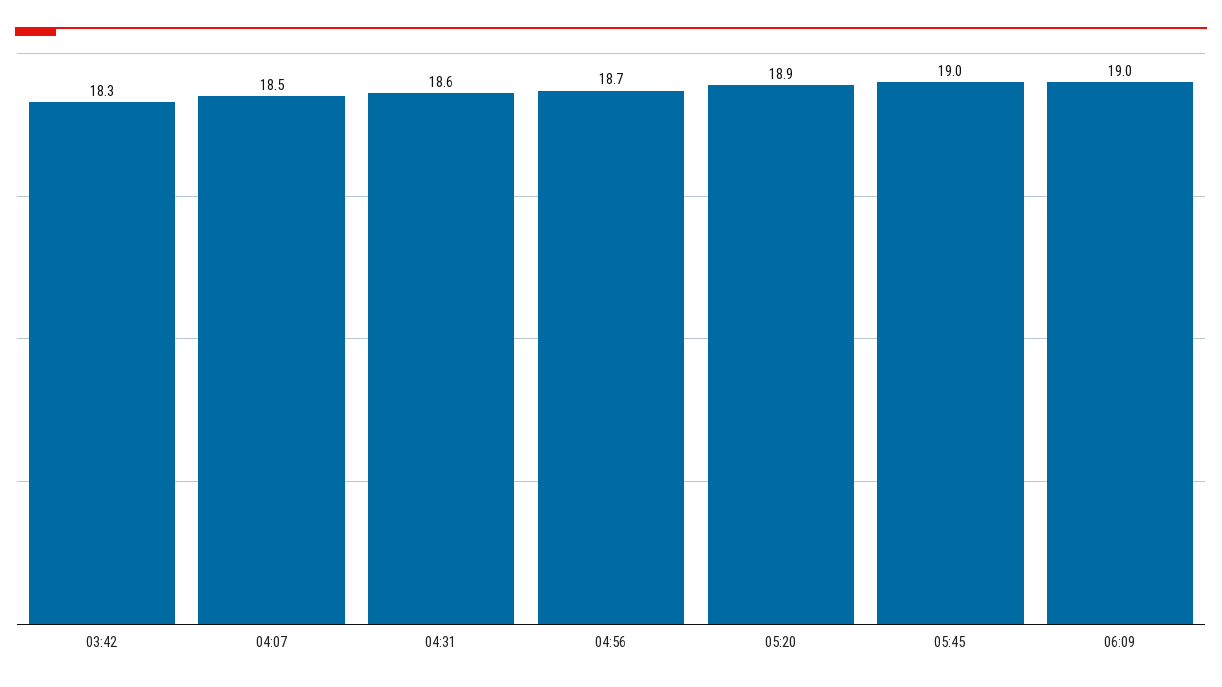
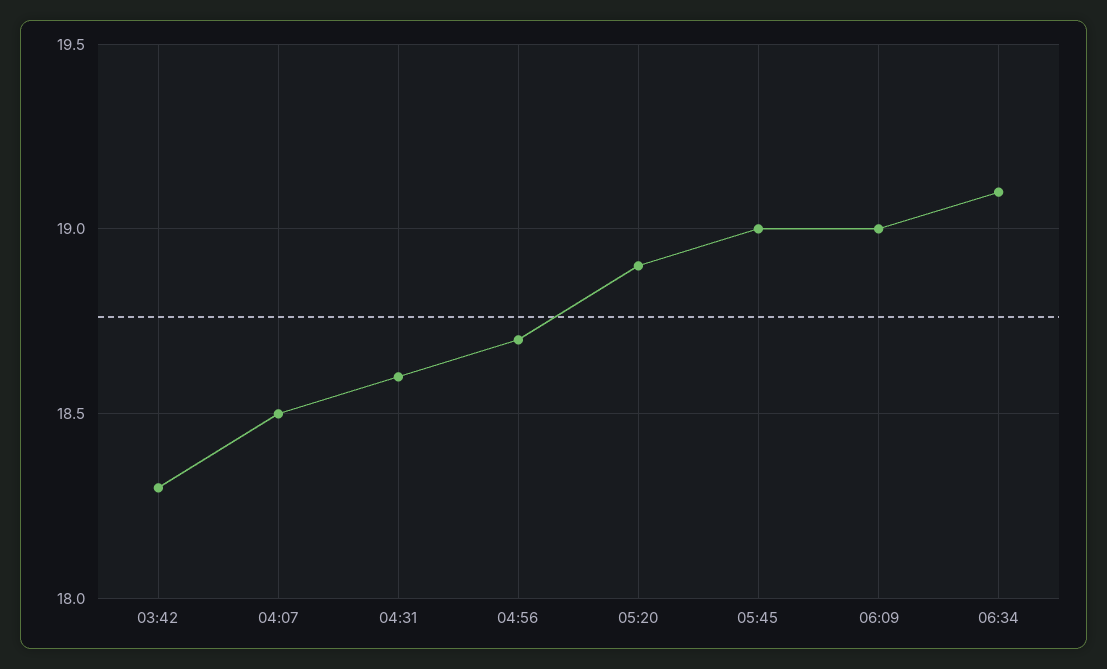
06:34: none -> 19.1

